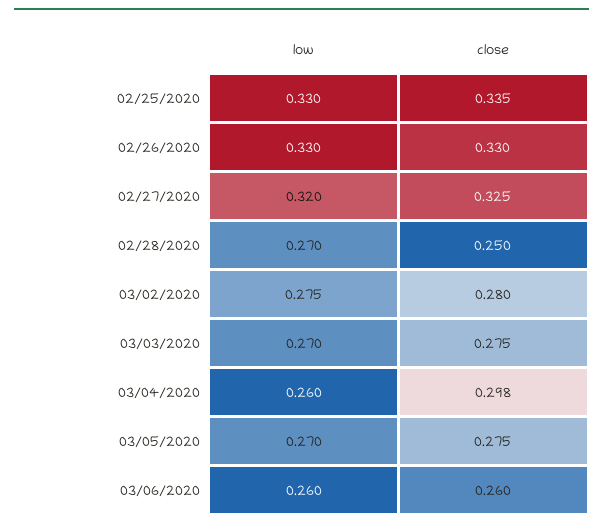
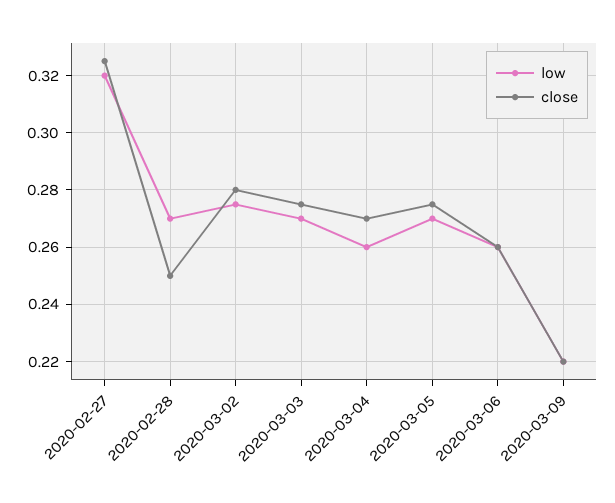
low, 02/25/2020: 0.33 -> none
close, 02/25/2020: 0.335 -> none
low, 02/26/2020: 0.33 -> none
close, 02/26/2020: 0.33 -> none
close, 03/04/2020: 0.298 -> 0.27
low, 2020-03-09: none -> 0.22
close, 2020-03-09: none -> 0.22

